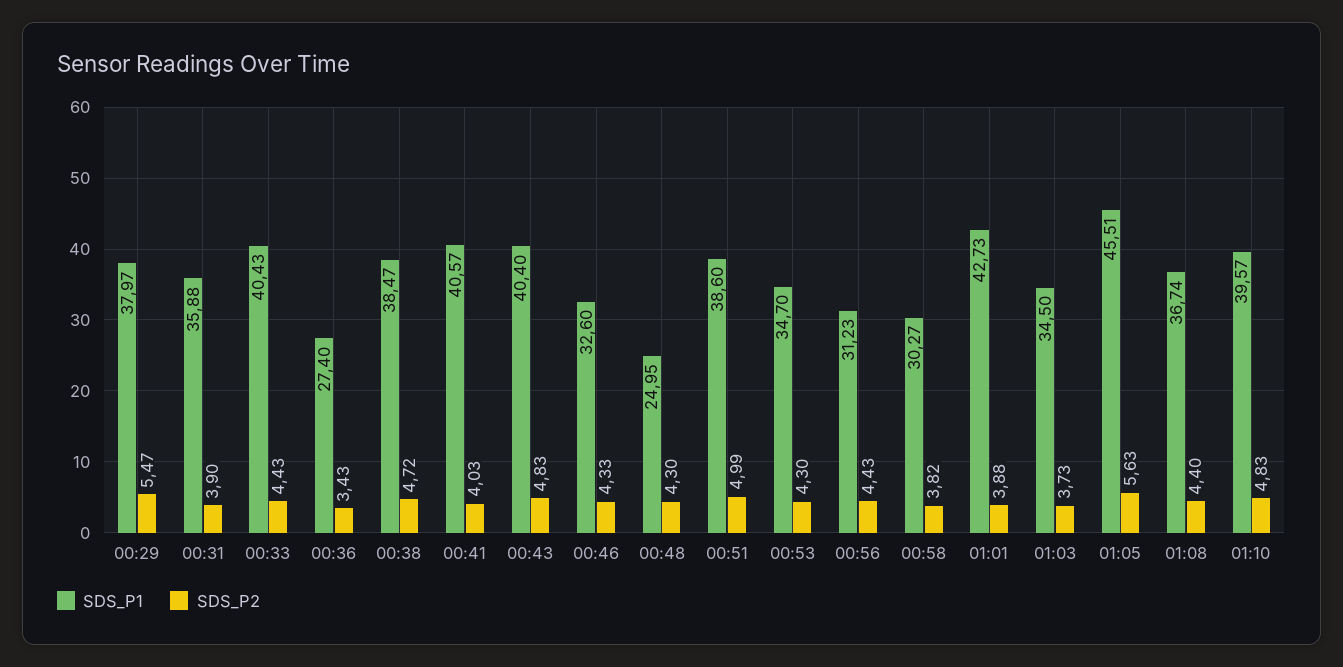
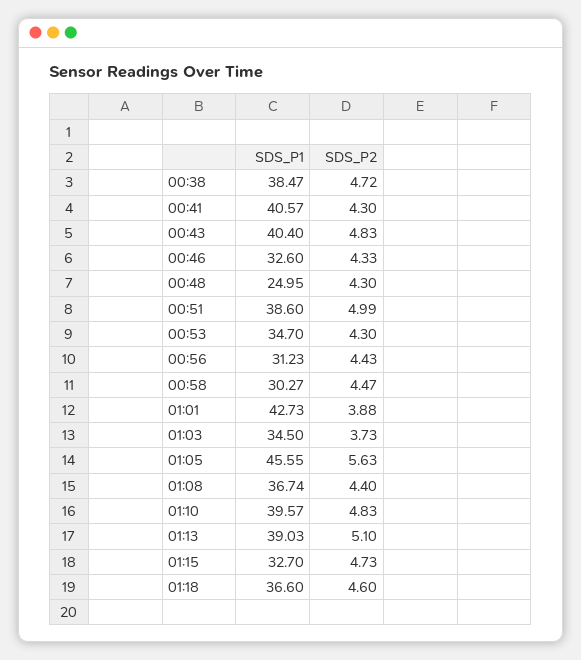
SDS_P1, 00:29: 37.97 -> none
SDS_P2, 00:29: 5.47 -> none
SDS_P1, 00:31: 35.88 -> none
SDS_P2, 00:31: 3.9 -> none
SDS_P1, 00:33: 40.43 -> none
SDS_P2, 00:33: 4.43 -> none
SDS_P1, 00:36: 27.4 -> none
SDS_P2, 00:36: 3.43 -> none
SDS_P2, 00:41: 4.03 -> 4.3
SDS_P2, 00:58: 3.82 -> 4.47
SDS_P1, 01:05: 45.51 -> 45.55
SDS_P1, 01:13: none -> 39.03
SDS_P2, 01:13: none -> 5.1
SDS_P1, 01:15: none -> 32.7
SDS_P2, 01:15: none -> 4.73
SDS_P1, 01:18: none -> 36.6
SDS_P2, 01:18: none -> 4.6

